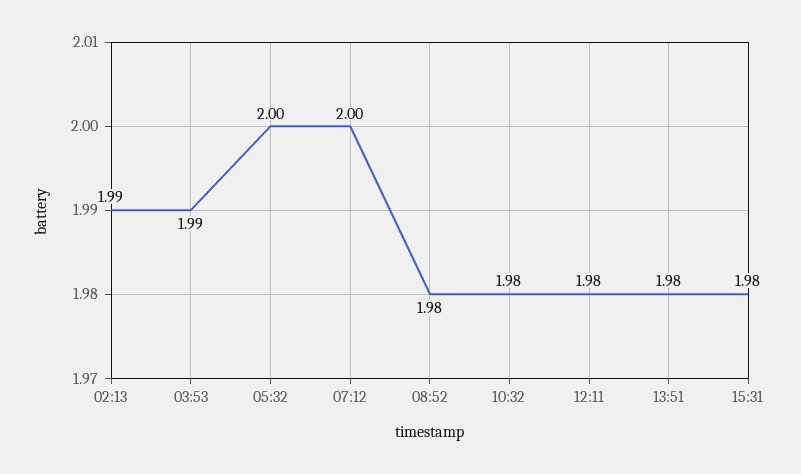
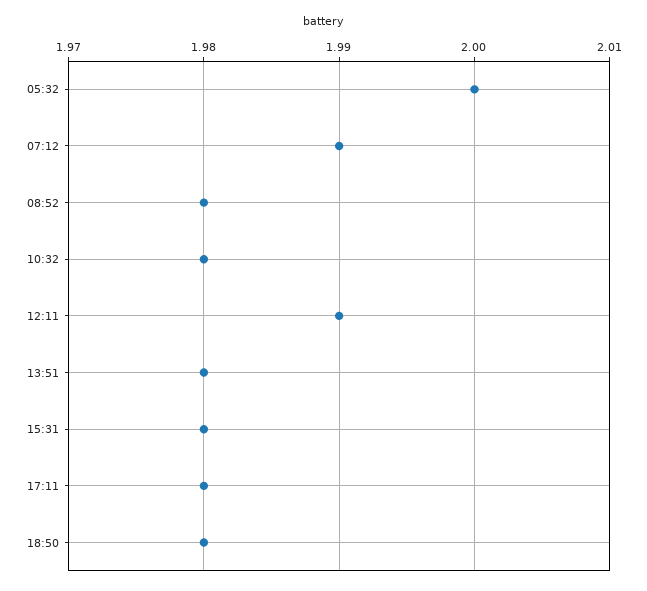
02:13: 1.99 -> none
03:53: 1.99 -> none
07:12: 2 -> 1.99
12:11: 1.98 -> 1.99
17:11: none -> 1.98
18:50: none -> 1.98

